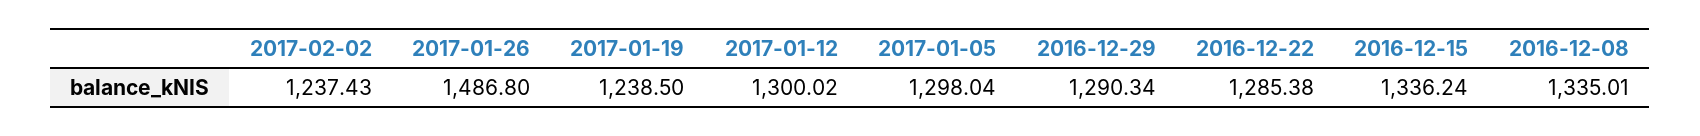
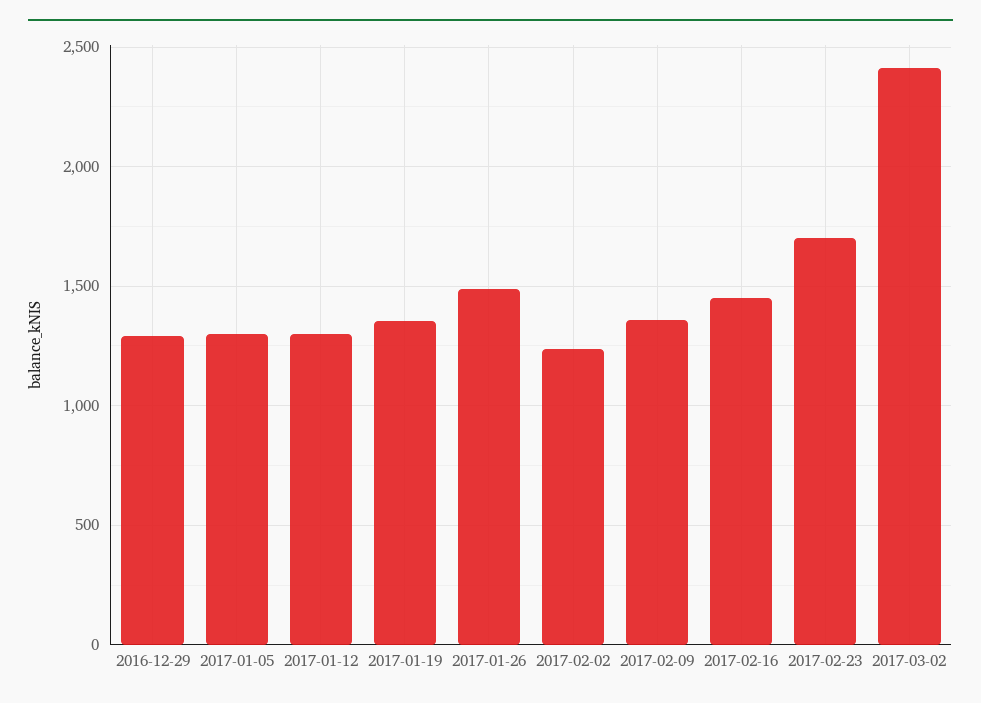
2017-01-19: 1238.5 -> 1350
2016-12-22: 1285.38 -> none
2016-12-15: 1336.24 -> none
2016-12-08: 1335.01 -> none
2017-02-09: none -> 1350
2017-02-16: none -> 1450
2017-02-23: none -> 1700
2017-03-02: none -> 2400

